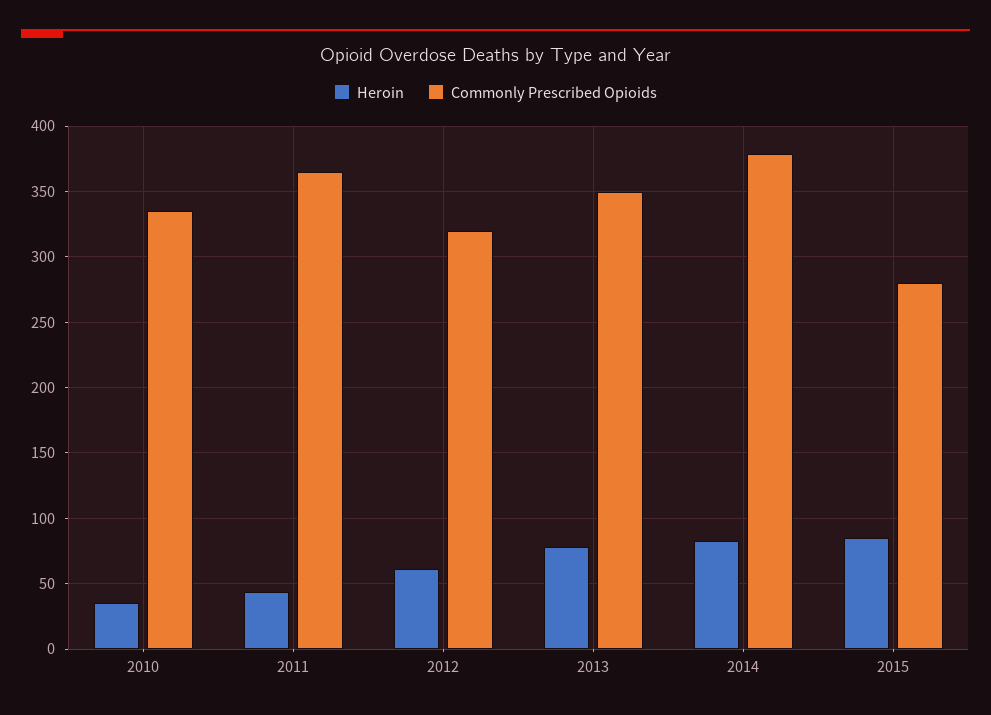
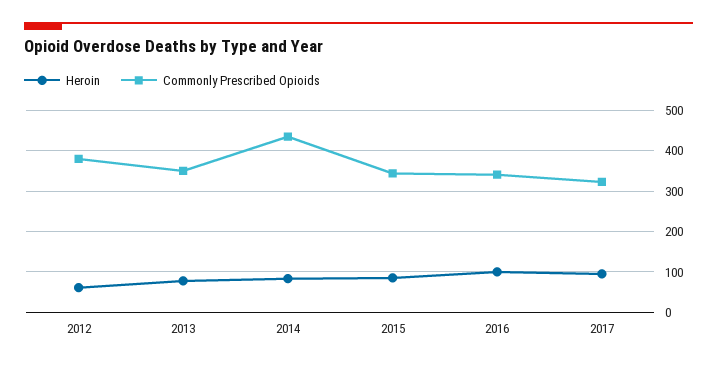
Heroin, 2010: 35 -> none
Commonly Prescribed Opioids, 2010: 335 -> none
Heroin, 2011: 45 -> none
Commonly Prescribed Opioids, 2011: 365 -> none
Commonly Prescribed Opioids, 2012: 320 -> 380
Commonly Prescribed Opioids, 2014: 380 -> 440
Commonly Prescribed Opioids, 2015: 280 -> 340
Heroin, 2016: none -> 100
Commonly Prescribed Opioids, 2016: none -> 340
Heroin, 2017: none -> 100
Commonly Prescribed Opioids, 2017: none -> 320

